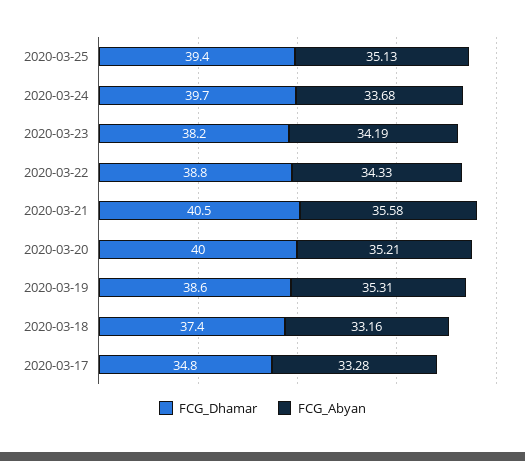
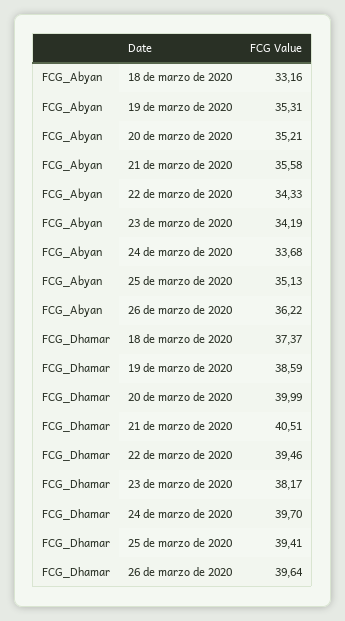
FCG_Dhamar, 2020-03-22: 38.8 -> 39.46
FCG_Dhamar, 2020-03-17: 34.8 -> none
FCG_Abyan, 2020-03-17: 33.28 -> none
FCG_Abyan, 26 de marzo de 2020: none -> 36.22
FCG_Dhamar, 26 de marzo de 2020: none -> 39.64

